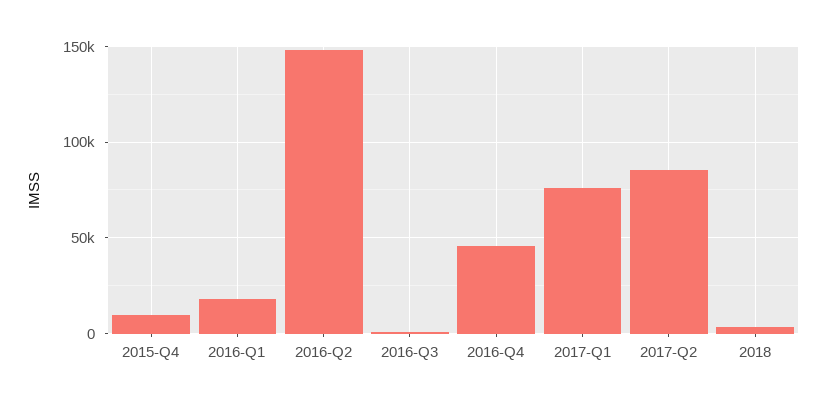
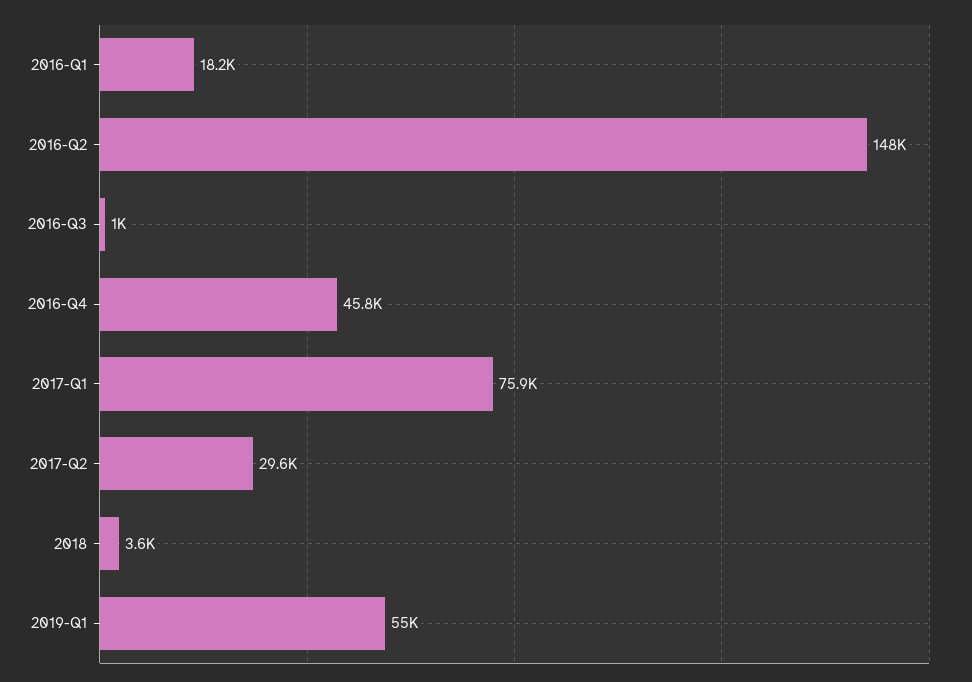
2015-Q4: 10000 -> none
2017-Q2: 85000 -> 29600
2019-Q1: none -> 55000

